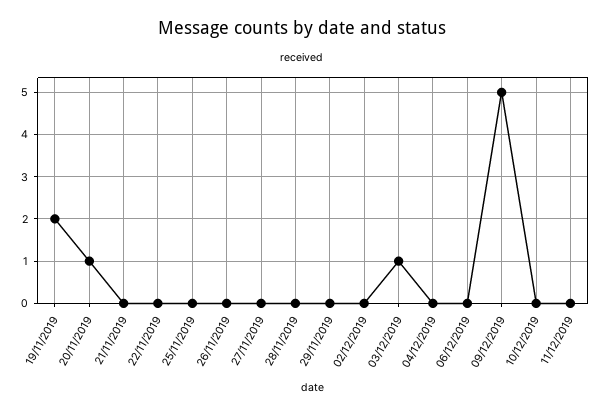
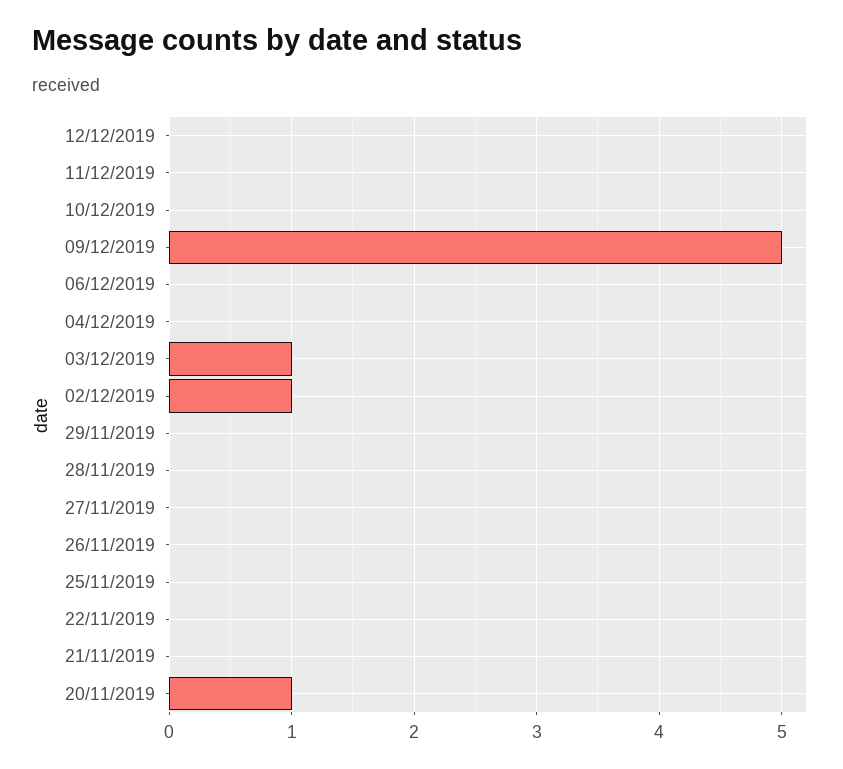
19/11/2019: 2 -> none
02/12/2019: 0 -> 1
12/12/2019: none -> 0

